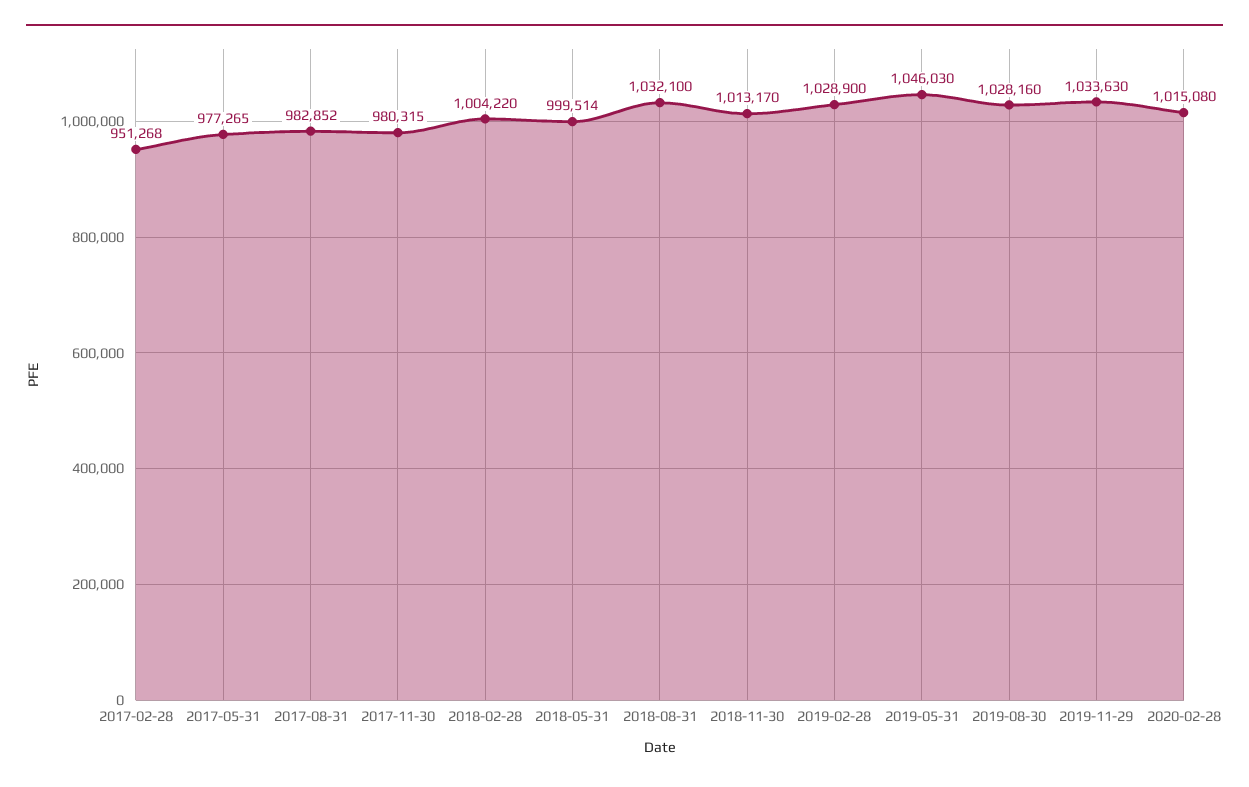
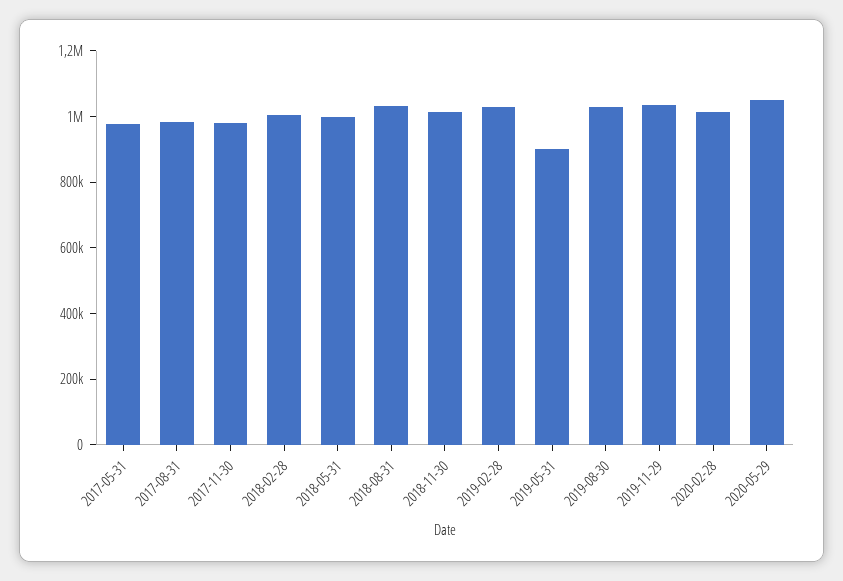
2017-02-28: 951268 -> none
2019-05-31: 1046030 -> 900000
2020-05-29: none -> 1050000

